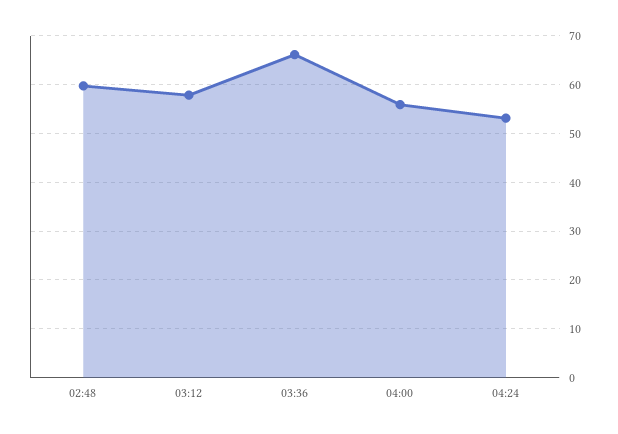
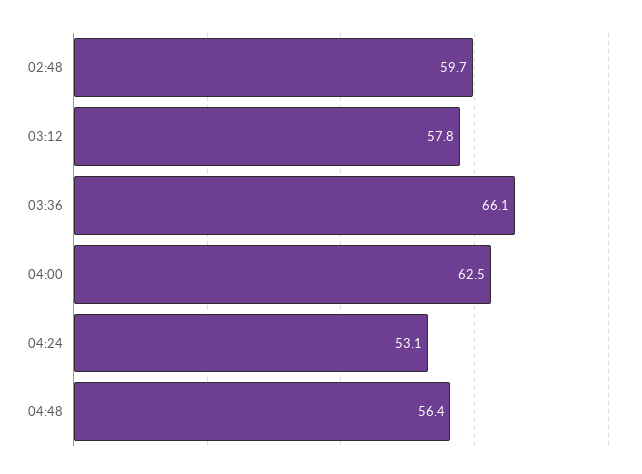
04:00: 56 -> 62.5
04:48: none -> 56.4

